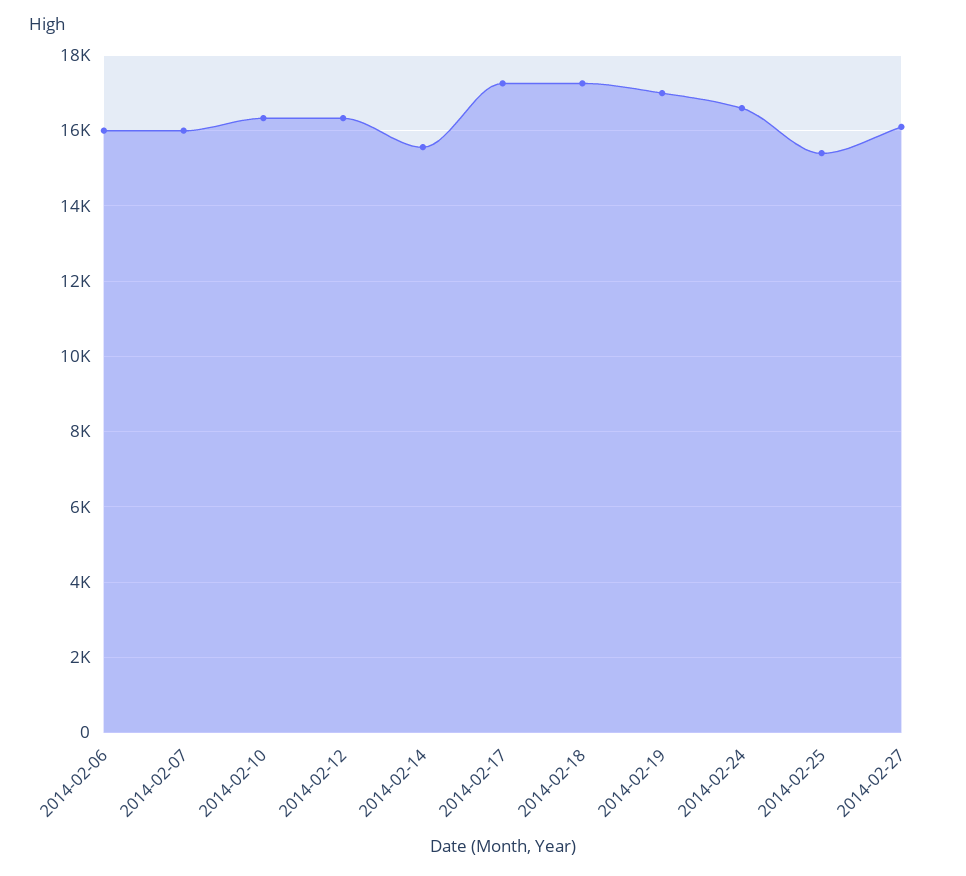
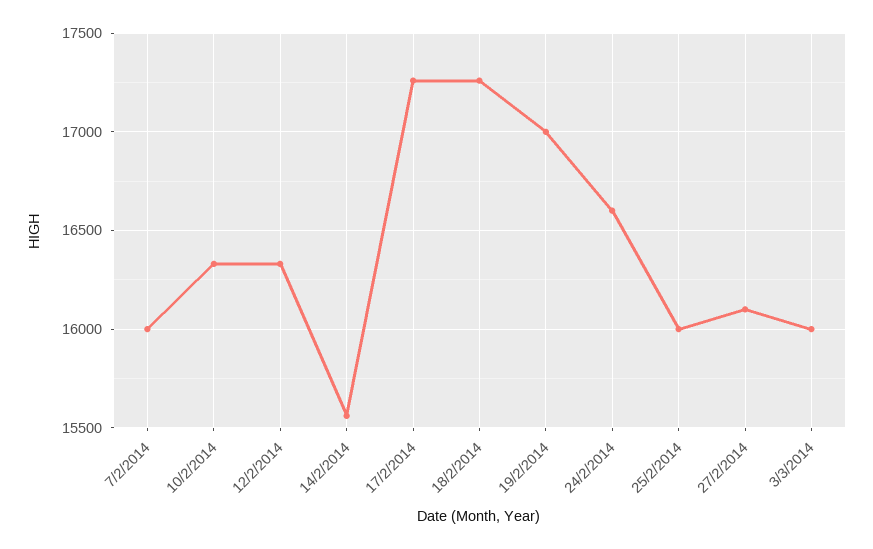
2014-02-06: 16000 -> none
2014-02-25: 15400 -> 16000
3/3/2014: none -> 16000

